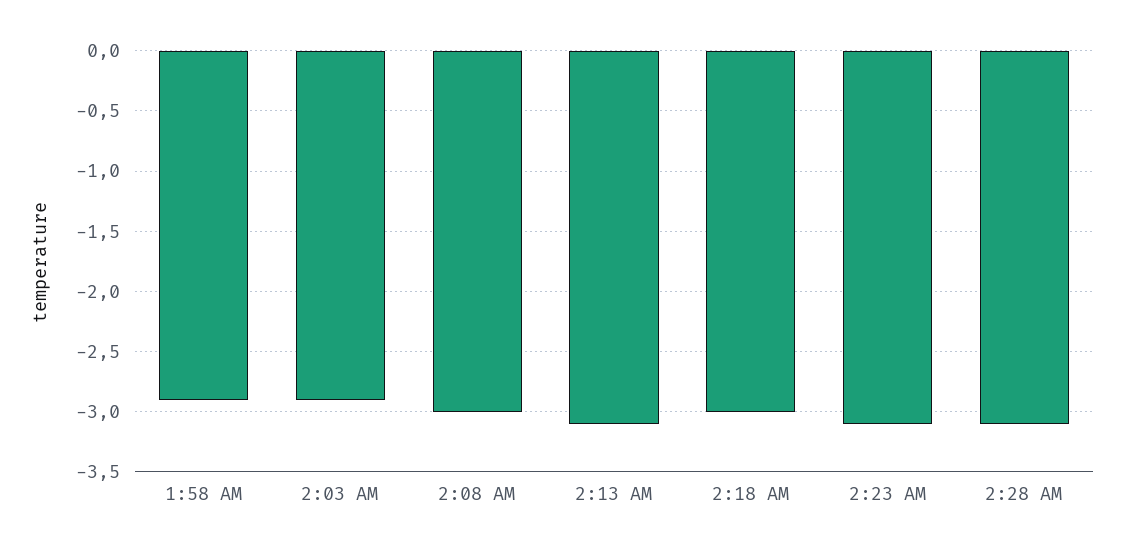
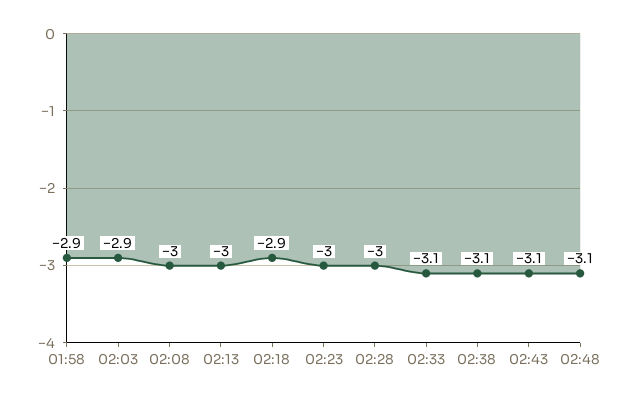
2:13 AM: -3.1 -> -3
2:18 AM: -3 -> -2.9
2:23 AM: -3.1 -> -3
2:28 AM: -3.1 -> -3
02:33: none -> -3.1
02:38: none -> -3.1
02:43: none -> -3.1
02:48: none -> -3.1

